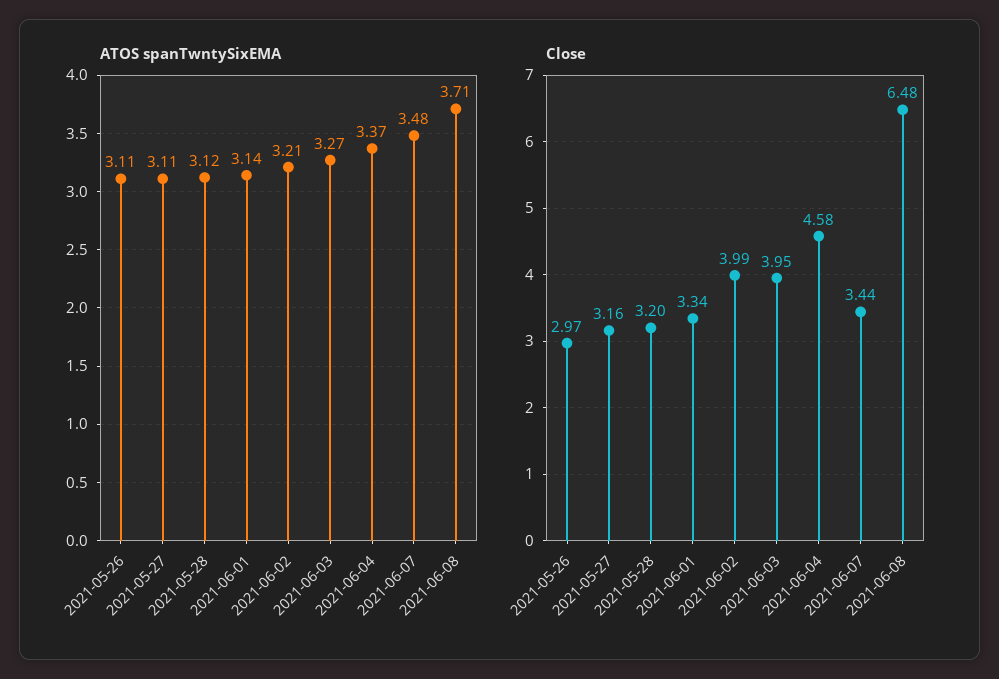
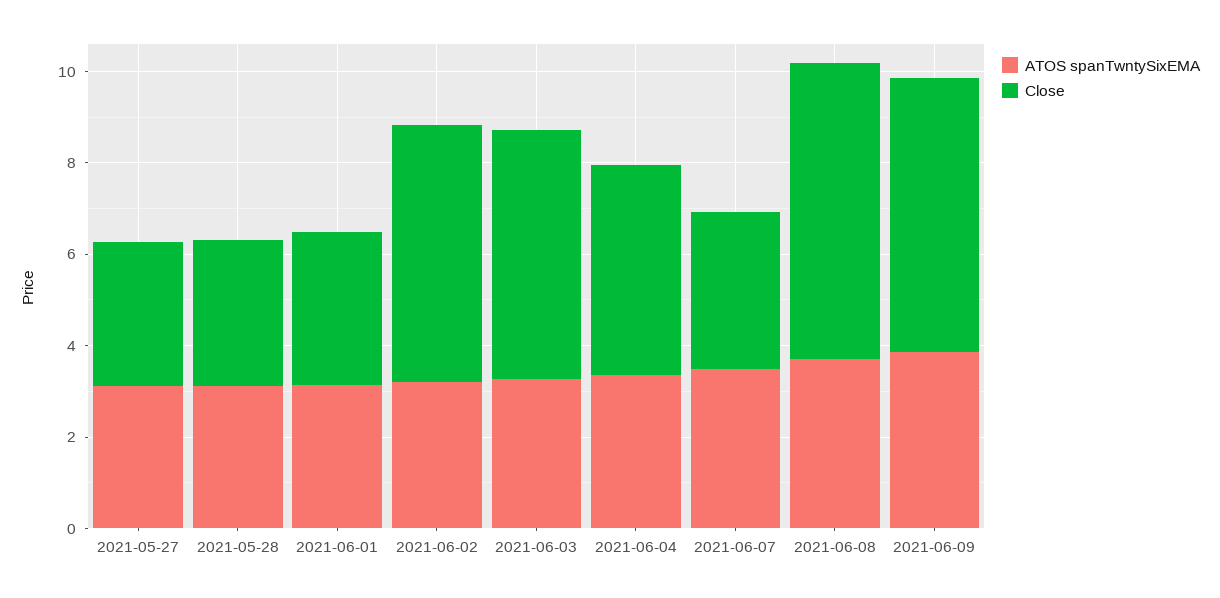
ATOS spanTwntySixEMA, 2021-05-26: 3.11 -> none
Close, 2021-05-26: 2.97 -> none
Close, 2021-06-02: 3.99 -> 5.5
Close, 2021-06-03: 3.95 -> 5.5
ATOS spanTwntySixEMA, 2021-06-09: none -> 4
Close, 2021-06-09: none -> 6

